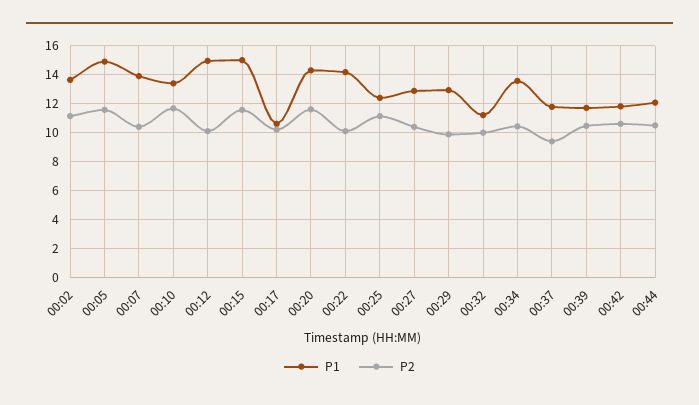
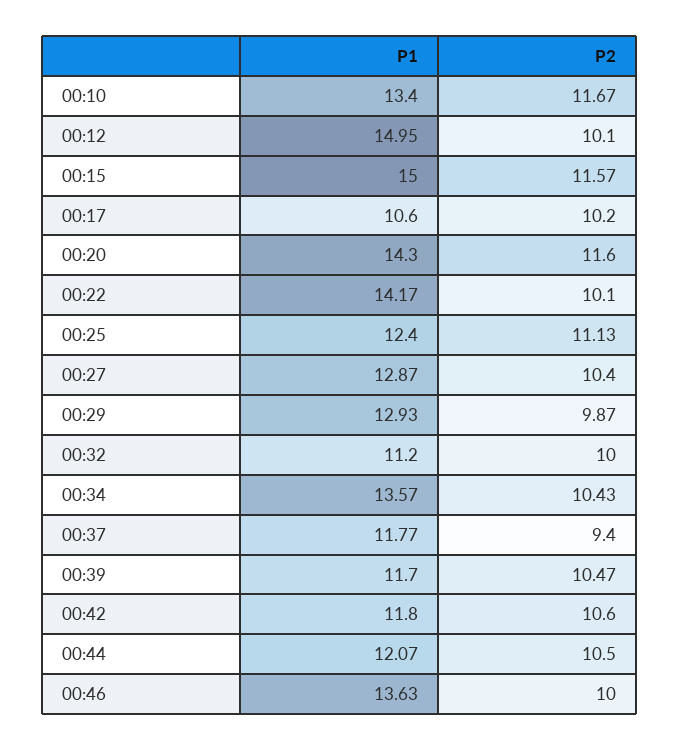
P1, 00:02: 13.5 -> none
P2, 00:02: 11 -> none
P1, 00:05: 15 -> none
P2, 00:05: 11.5 -> none
P1, 00:07: 14 -> none
P2, 00:07: 10.5 -> none
P1, 00:46: none -> 13.63
P2, 00:46: none -> 10

